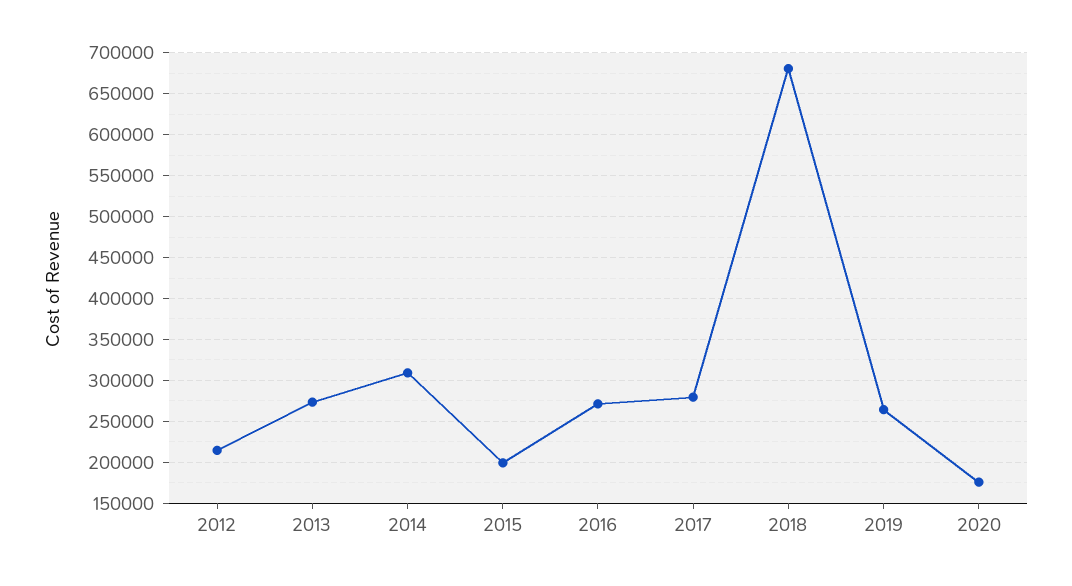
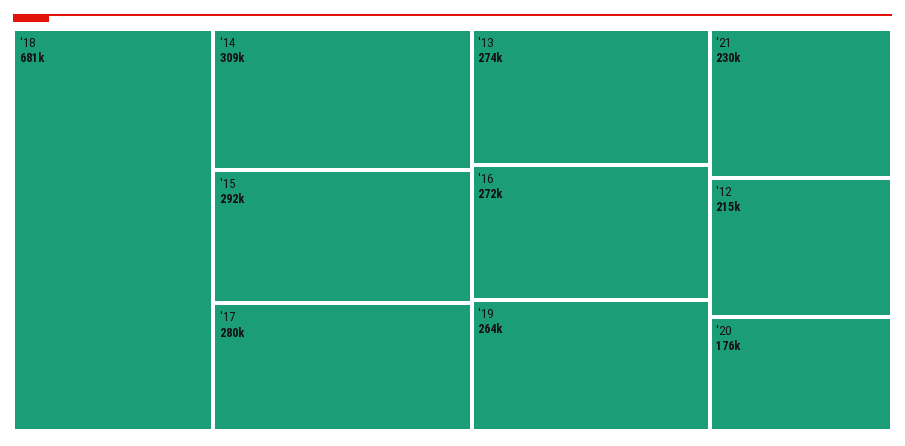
2015: 200000 -> 292000
'21: none -> 230000

